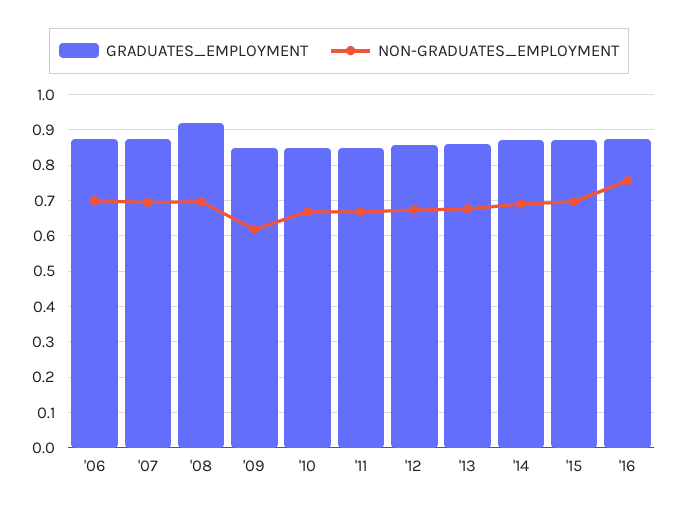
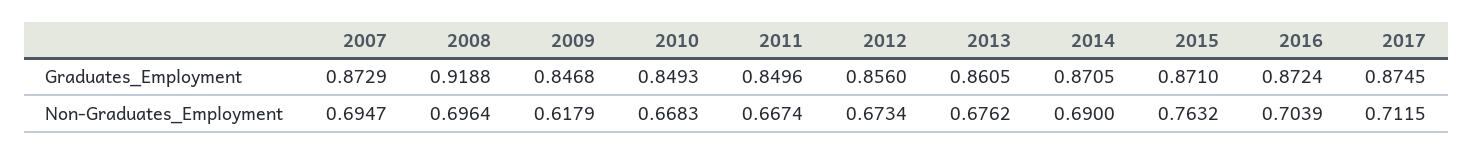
GRADUATES_EMPLOYMENT, '06: 0.88 -> none
NON-GRADUATES_EMPLOYMENT, '06: 0.7 -> none
NON-GRADUATES_EMPLOYMENT, '15: 0.7 -> 0.7632
NON-GRADUATES_EMPLOYMENT, '16: 0.76 -> 0.7039
GRADUATES_EMPLOYMENT, 2017: none -> 0.8745
NON-GRADUATES_EMPLOYMENT, 2017: none -> 0.7115

